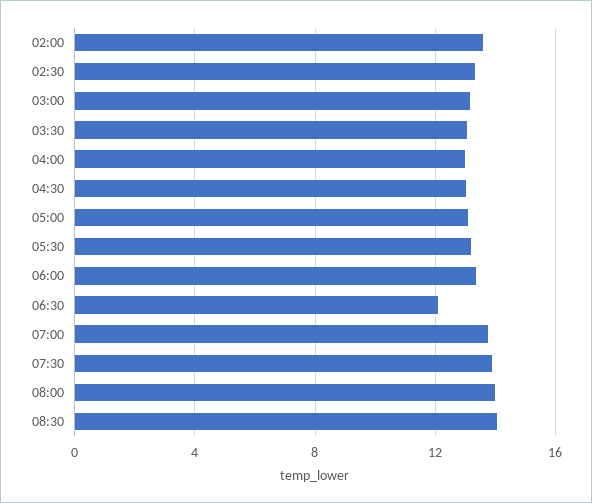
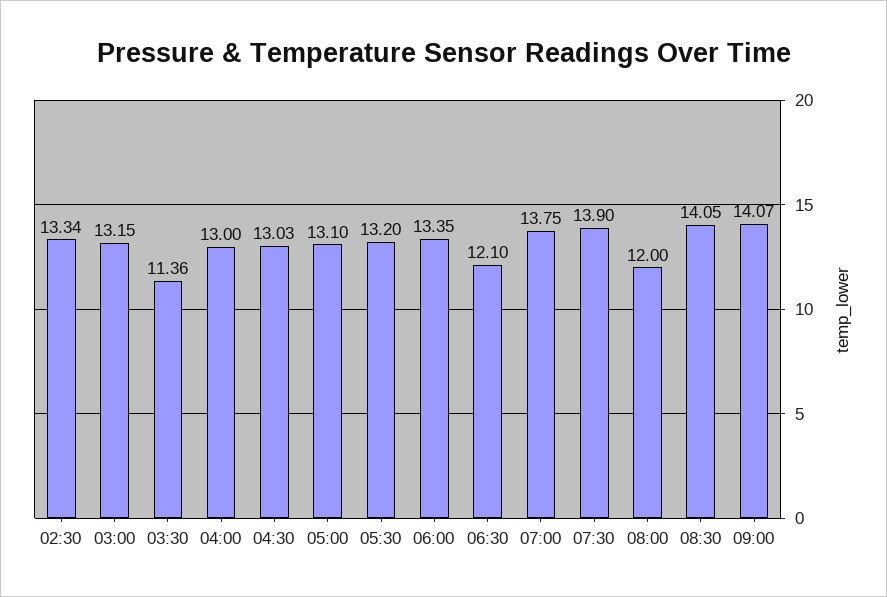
02:00: 13.5 -> none
03:30: 13 -> 11.36
08:00: 14 -> 12
09:00: none -> 14.07

